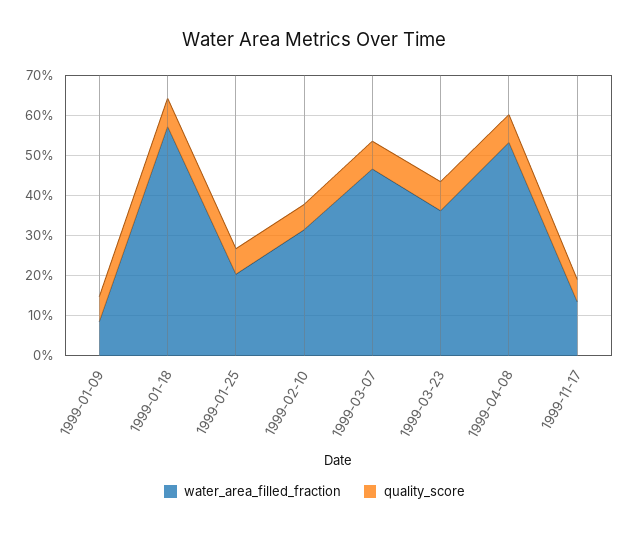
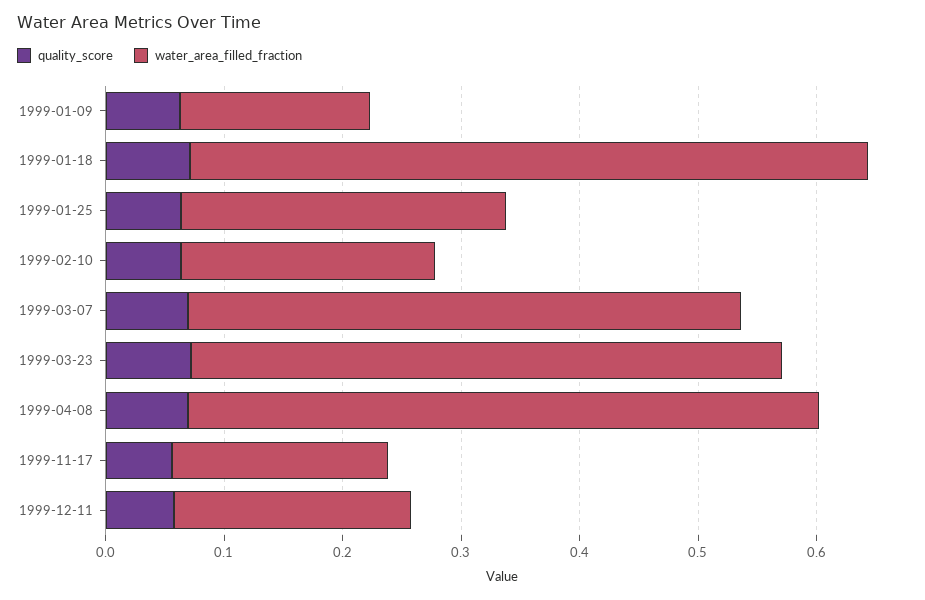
water_area_filled_fraction, 1999-01-09: 0.08 -> 0.16
water_area_filled_fraction, 1999-01-25: 0.2 -> 0.28
water_area_filled_fraction, 1999-02-10: 0.32 -> 0.22
water_area_filled_fraction, 1999-03-23: 0.36 -> 0.5
water_area_filled_fraction, 1999-11-17: 0.14 -> 0.18
quality_score, 1999-12-11: none -> 0.06
water_area_filled_fraction, 1999-12-11: none -> 0.2

